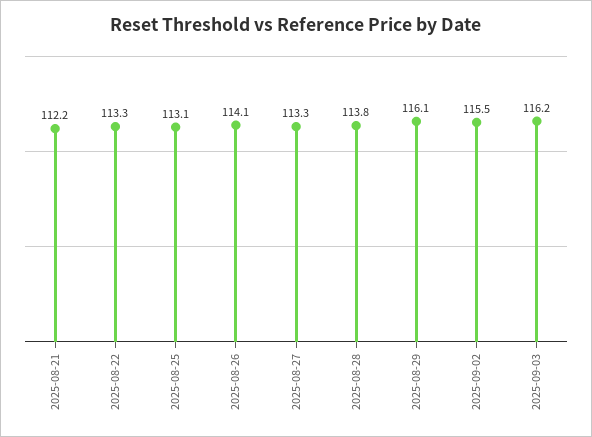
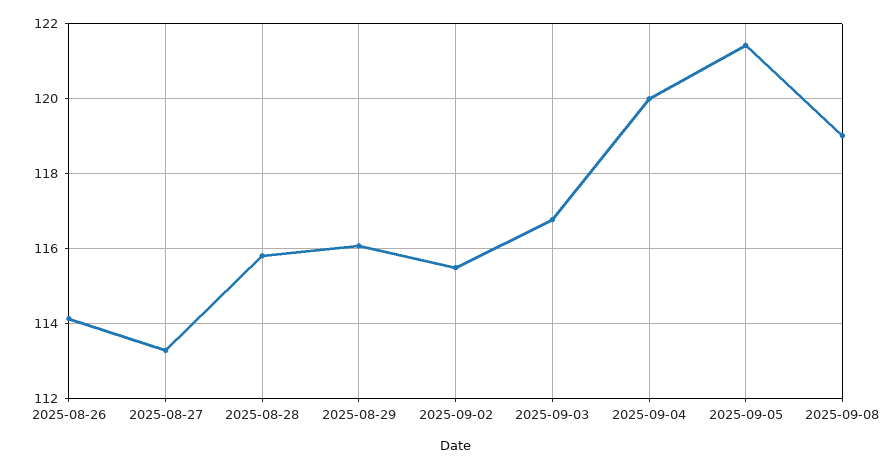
2025-08-21: 112.2 -> none
2025-08-22: 113.3 -> none
2025-08-25: 113.1 -> none
2025-08-28: 113.8 -> 115.8
2025-09-03: 116.2 -> 116.8
2025-09-04: none -> 120
2025-09-05: none -> 121.4
2025-09-08: none -> 119

